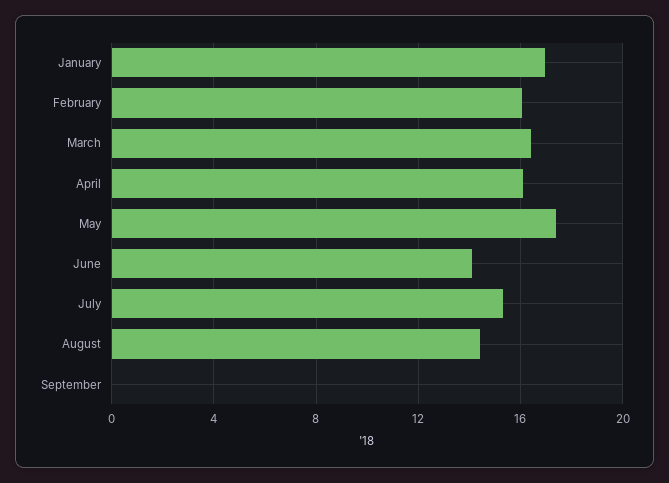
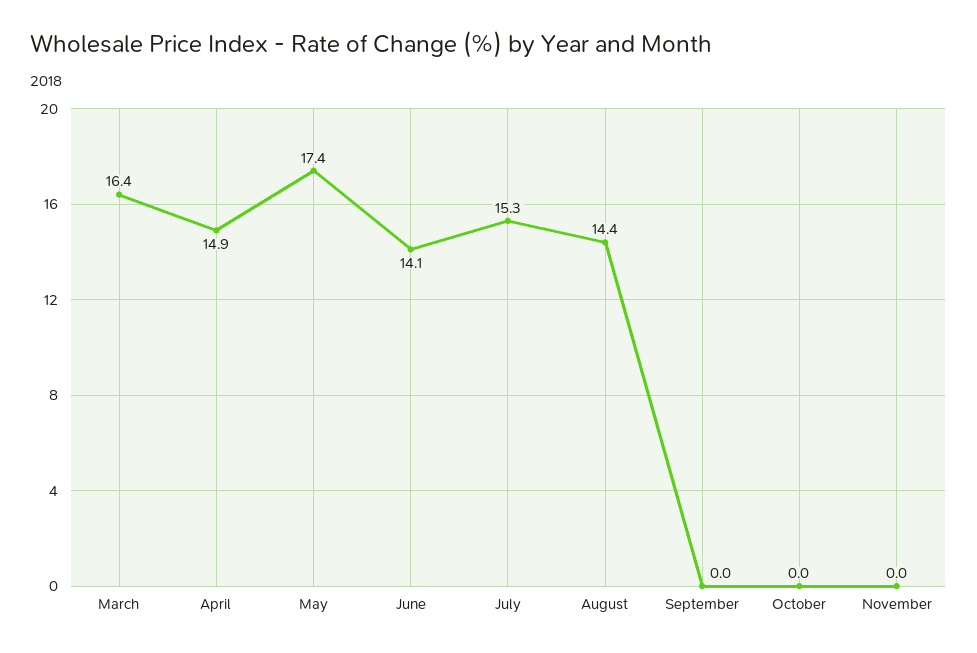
January: 17 -> none
February: 16 -> none
April: 16 -> 14.9
October: none -> 0
November: none -> 0

